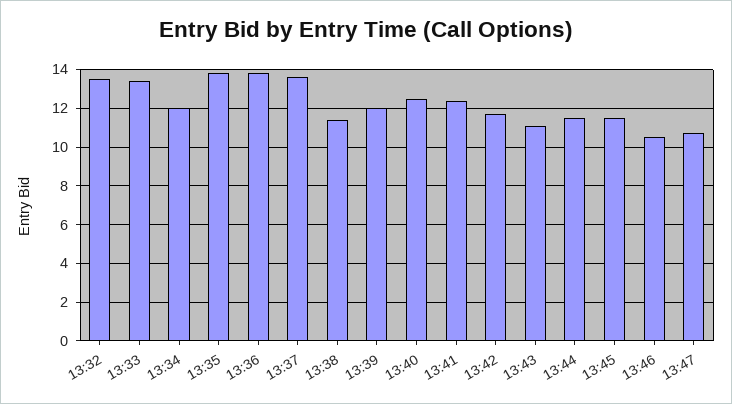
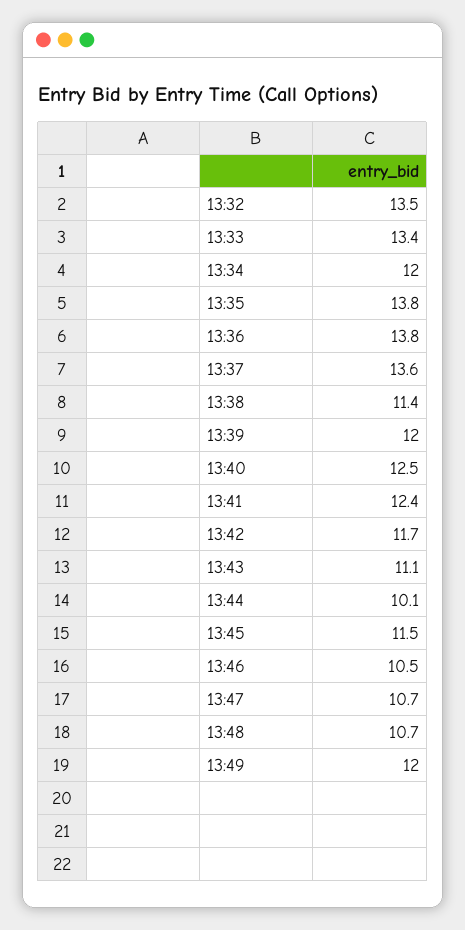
13:44: 11.5 -> 10.1
13:48: none -> 10.7
13:49: none -> 12

